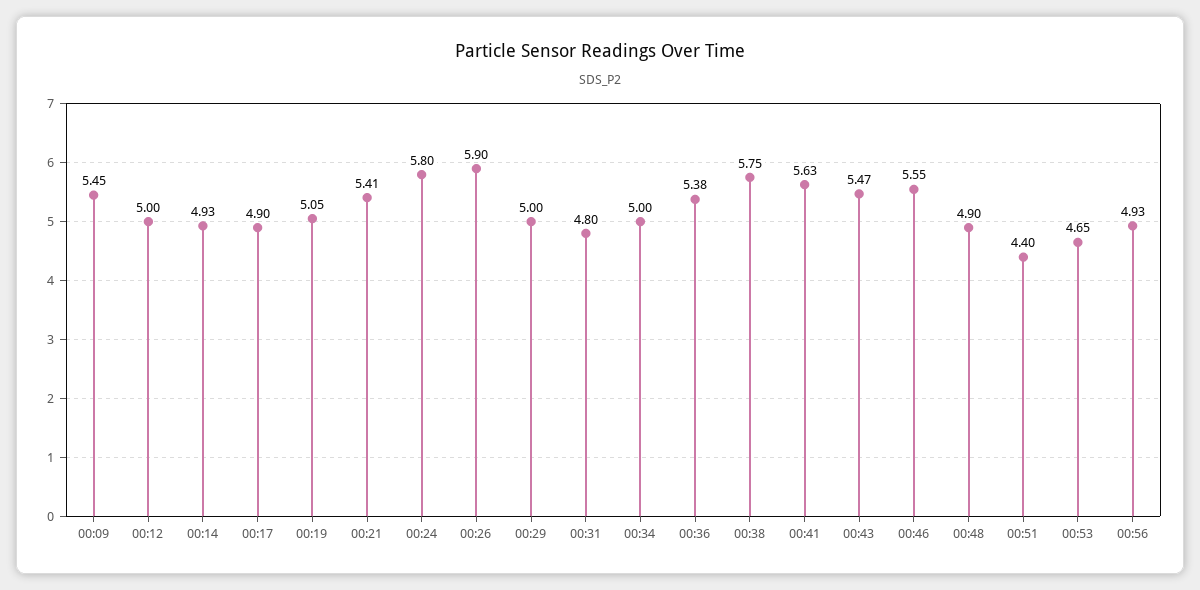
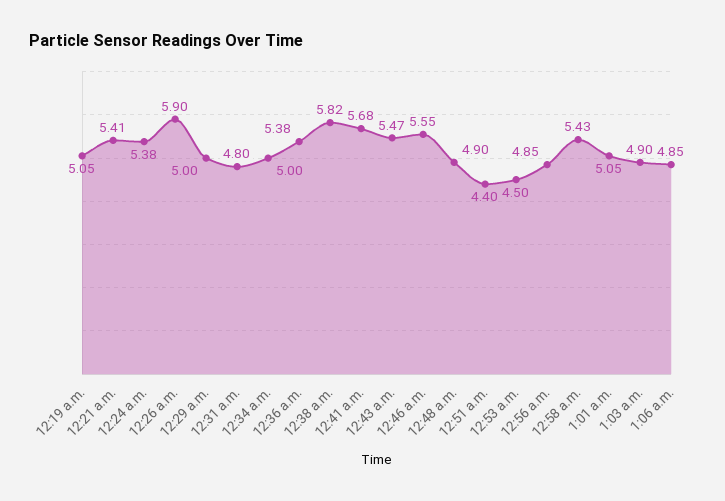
00:09: 5.45 -> none
00:12: 5 -> none
00:14: 4.93 -> none
00:17: 4.9 -> none
00:24: 5.8 -> 5.38
00:38: 5.75 -> 5.82
00:41: 5.63 -> 5.68
00:53: 4.65 -> 4.5
00:56: 4.93 -> 4.85
12:58 a.m.: none -> 5.43
1:01 a.m.: none -> 5.05
1:03 a.m.: none -> 4.9
1:06 a.m.: none -> 4.85

